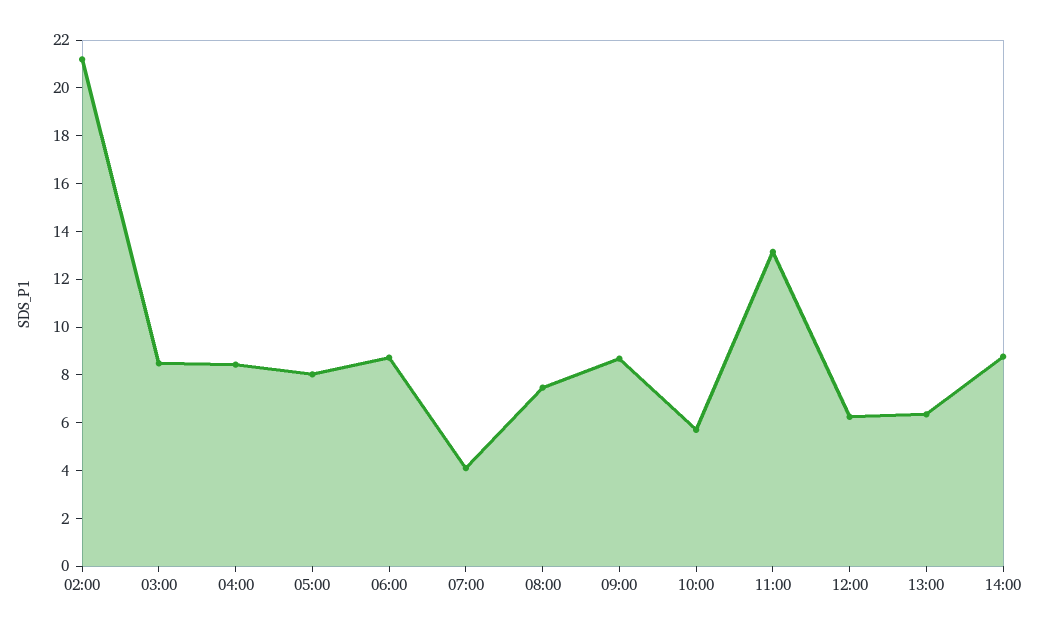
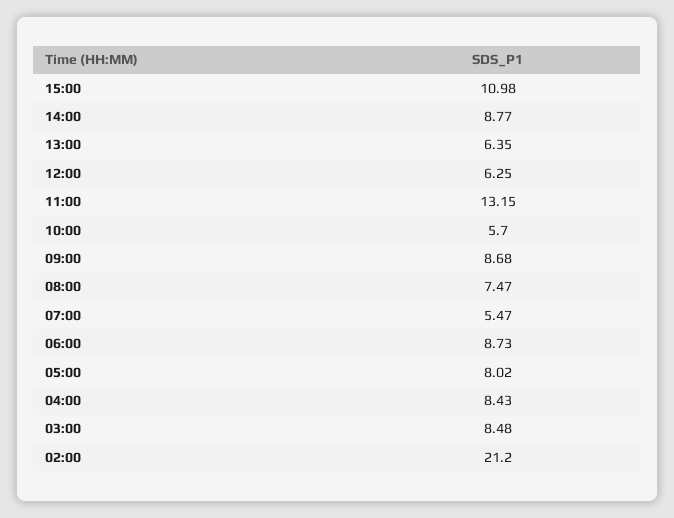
07:00: 4 -> 5.47
15:00: none -> 10.98

